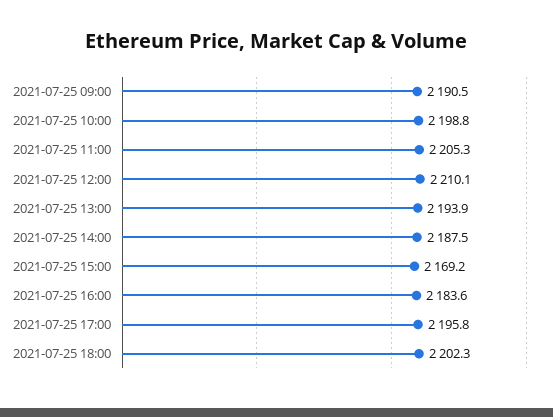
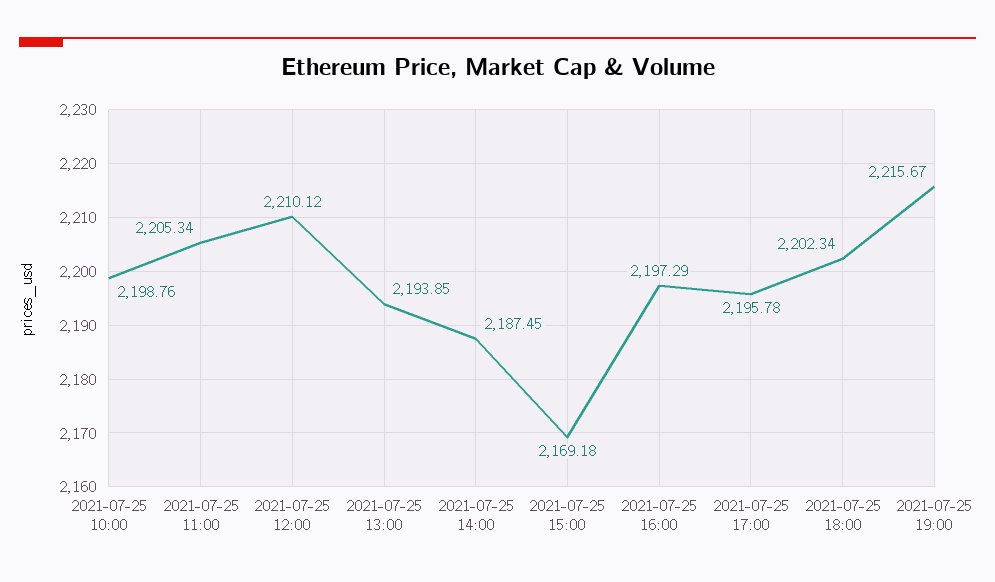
2021-07-25 09:00: 2190.5 -> none
2021-07-25 16:00: 2183.6 -> 2197.29
2021-07-25 19:00: none -> 2215.67

